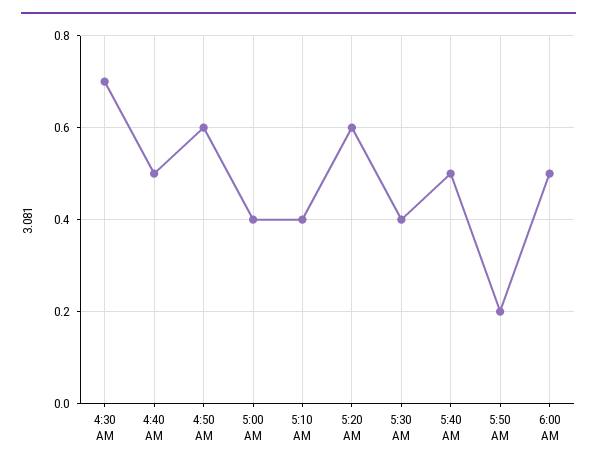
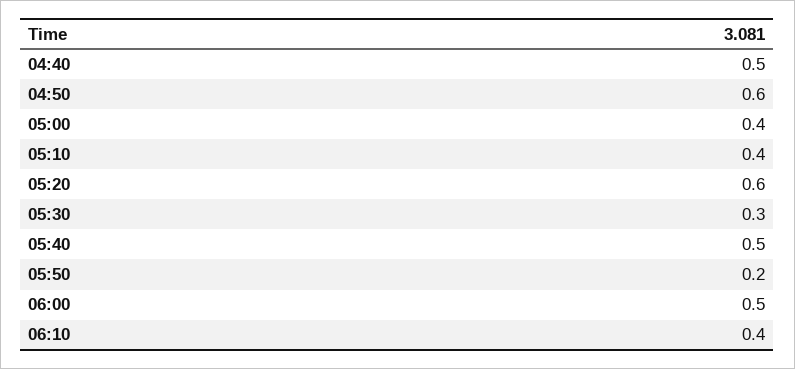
4:30 AM: 0.7 -> none
5:30 AM: 0.4 -> 0.3
06:10: none -> 0.4

